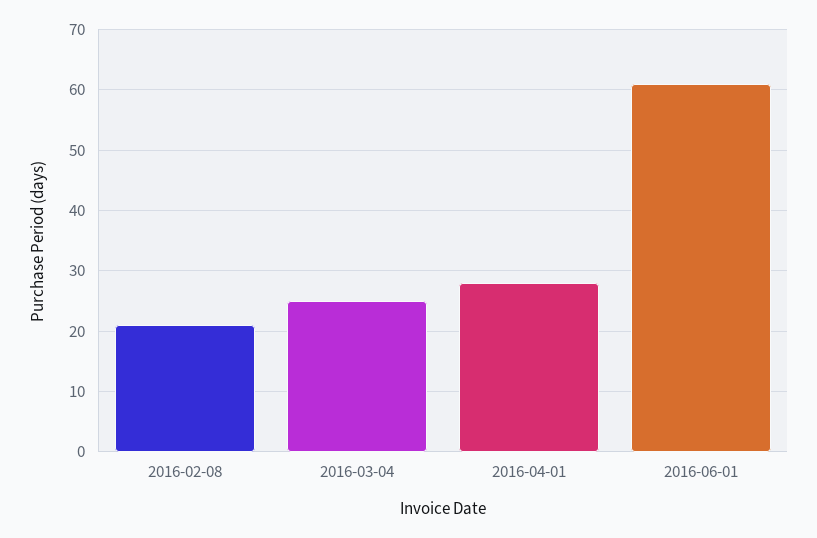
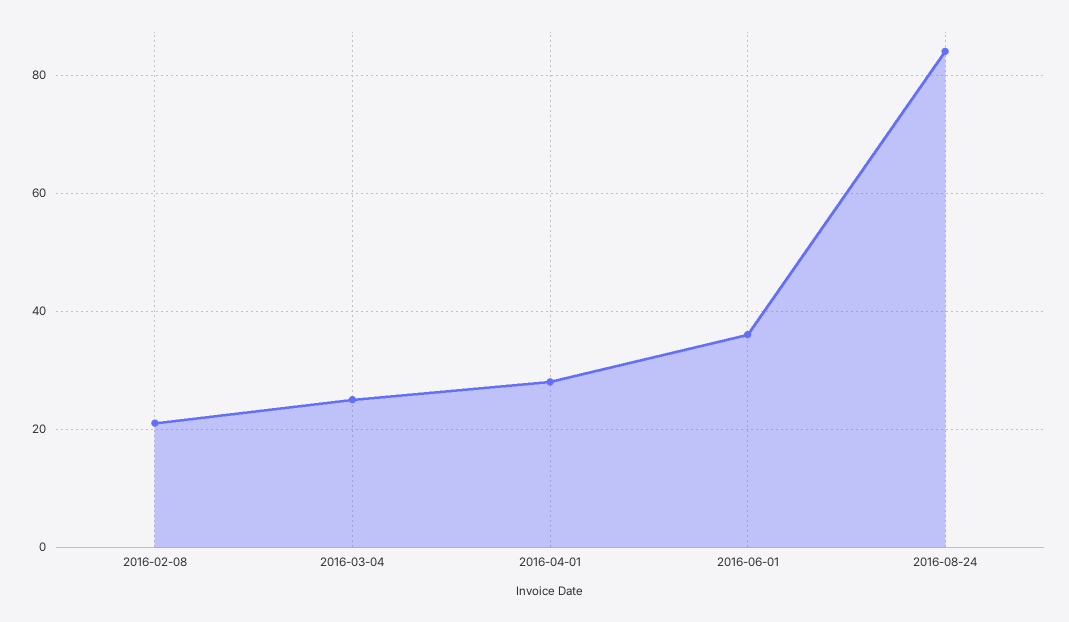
2016-06-01: 61 -> 35
2016-08-24: none -> 85

